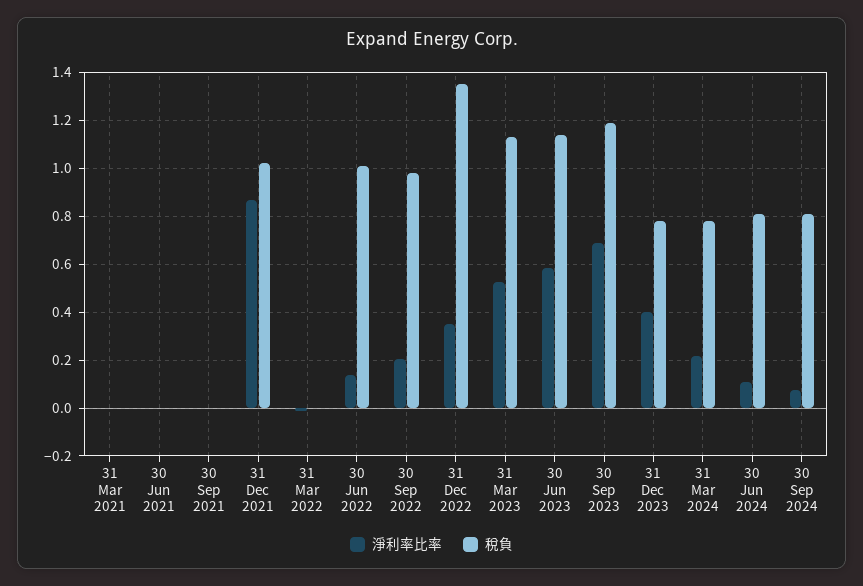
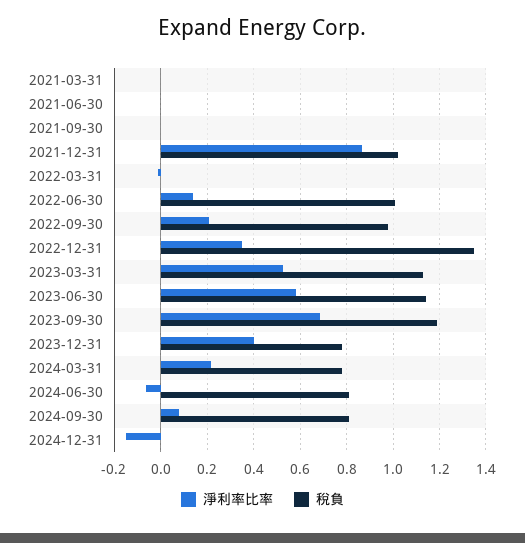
淨利率比率, 30 Jun 2024: 0.1 -> -0.05
淨利率比率, 2024-12-31: none -> -0.15
稅負, 2024-12-31: none -> 0

